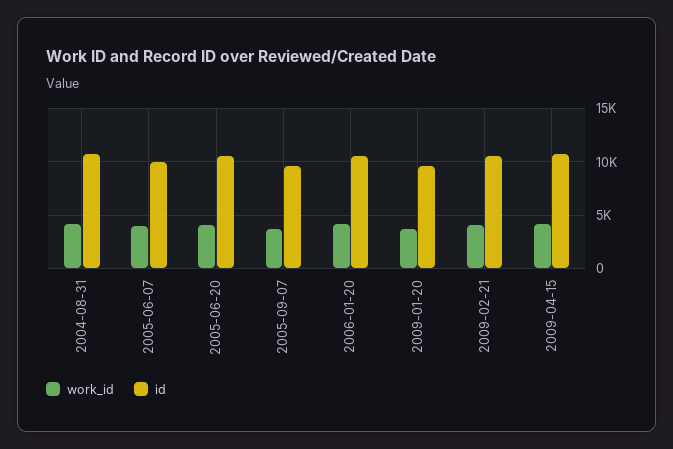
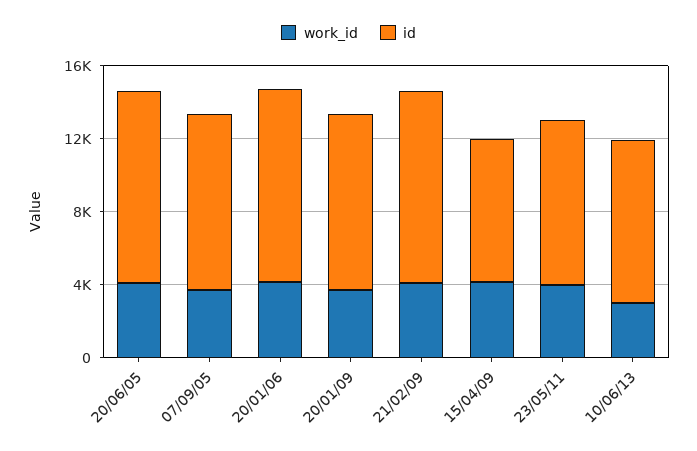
work_id, 2004-08-31: 4000 -> none
id, 2004-08-31: 11000 -> none
work_id, 2005-06-07: 4000 -> none
id, 2005-06-07: 10000 -> none
id, 2009-04-15: 11000 -> 8000
work_id, 23/05/11: none -> 4000
id, 23/05/11: none -> 9000
work_id, 10/06/13: none -> 3000
id, 10/06/13: none -> 9000

